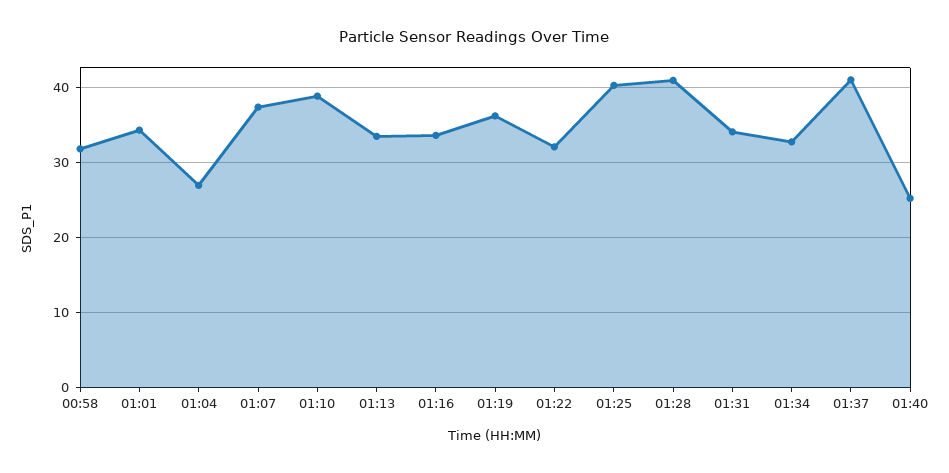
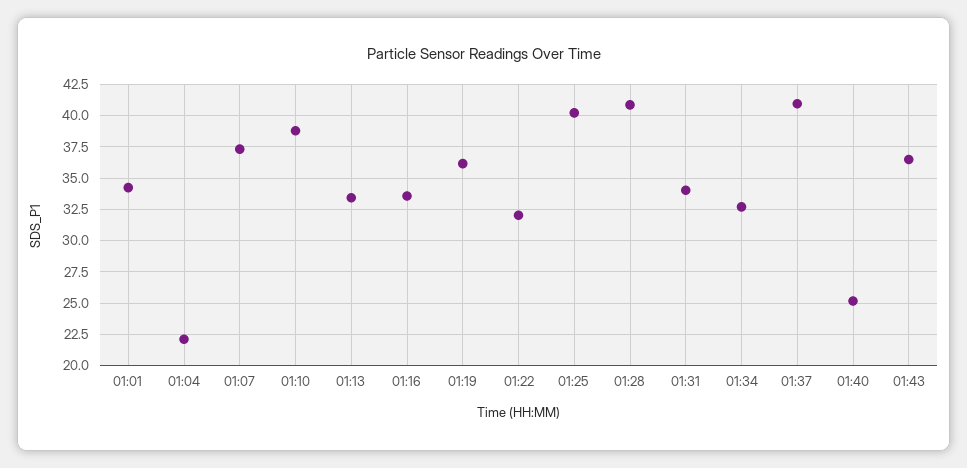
00:58: 32 -> none
01:04: 27 -> 22
01:43: none -> 36.5

